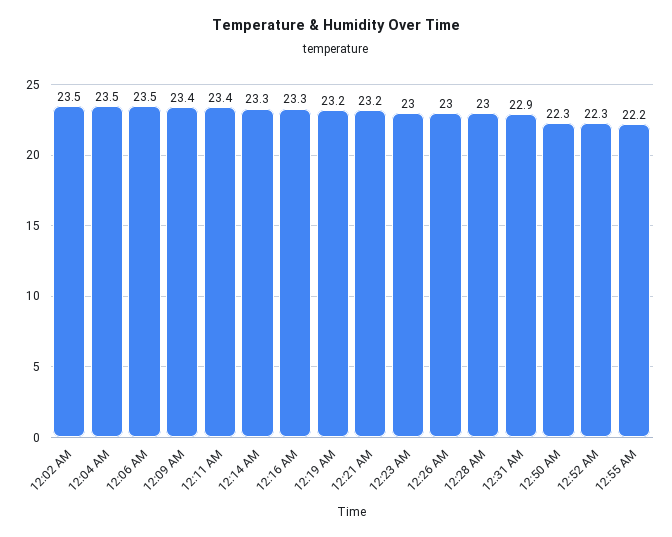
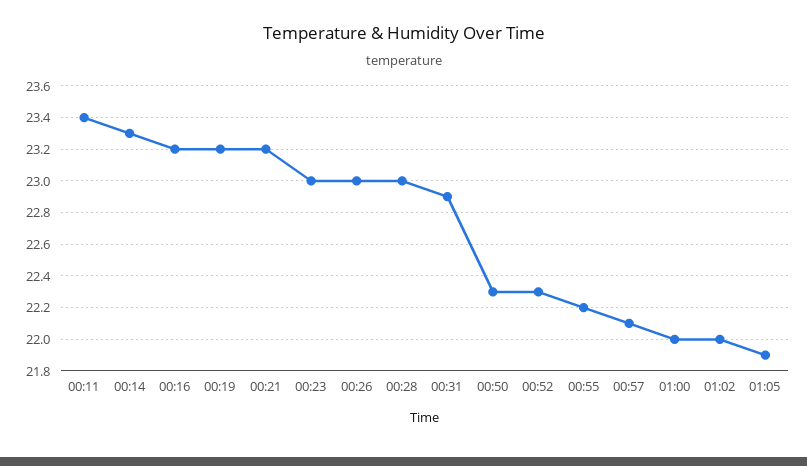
12:02 AM: 23.5 -> none
12:04 AM: 23.5 -> none
12:06 AM: 23.5 -> none
12:09 AM: 23.4 -> none
12:16 AM: 23.3 -> 23.2
00:57: none -> 22.1
01:00: none -> 22
01:02: none -> 22
01:05: none -> 21.9

